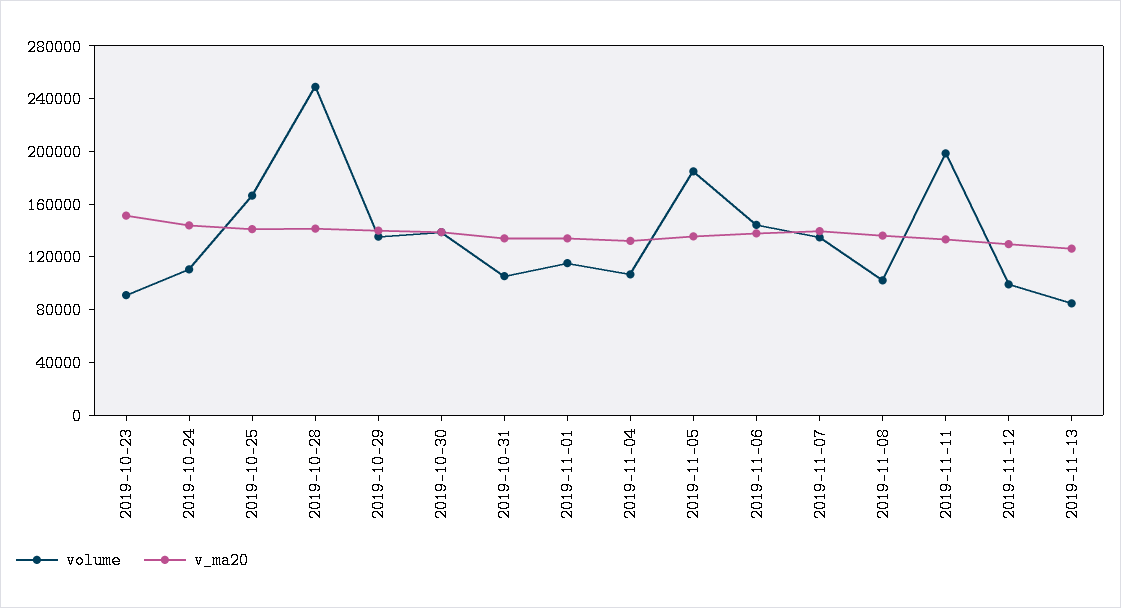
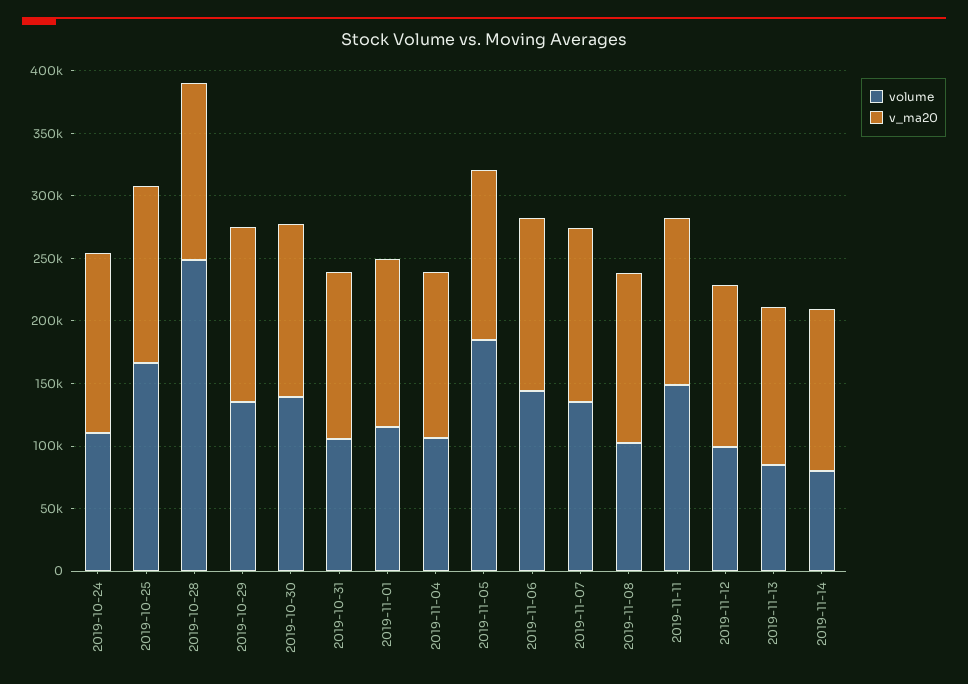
volume, 2019-10-23: 90000 -> none
v_ma20, 2019-10-23: 150000 -> none
volume, 2019-11-11: 200000 -> 150000
volume, 2019-11-14: none -> 80000
v_ma20, 2019-11-14: none -> 130000

